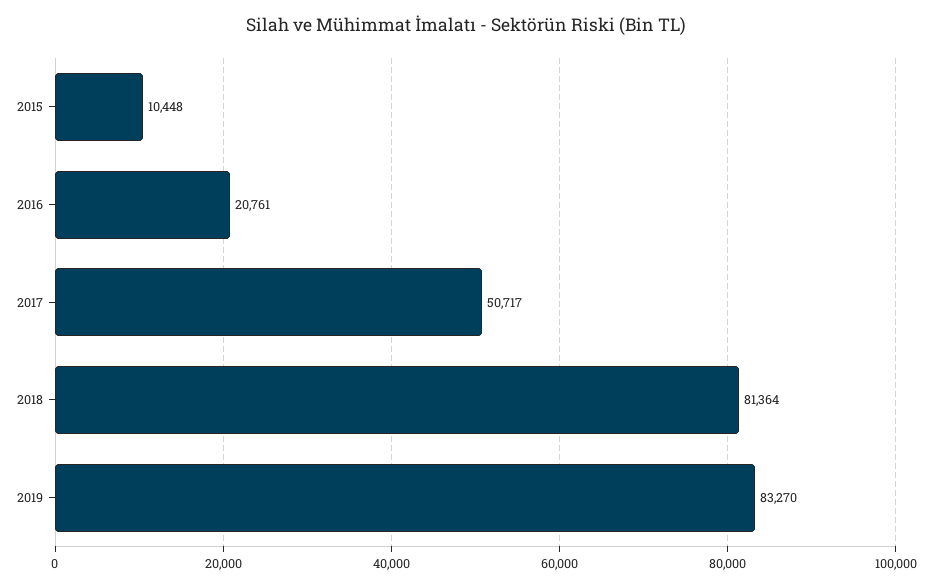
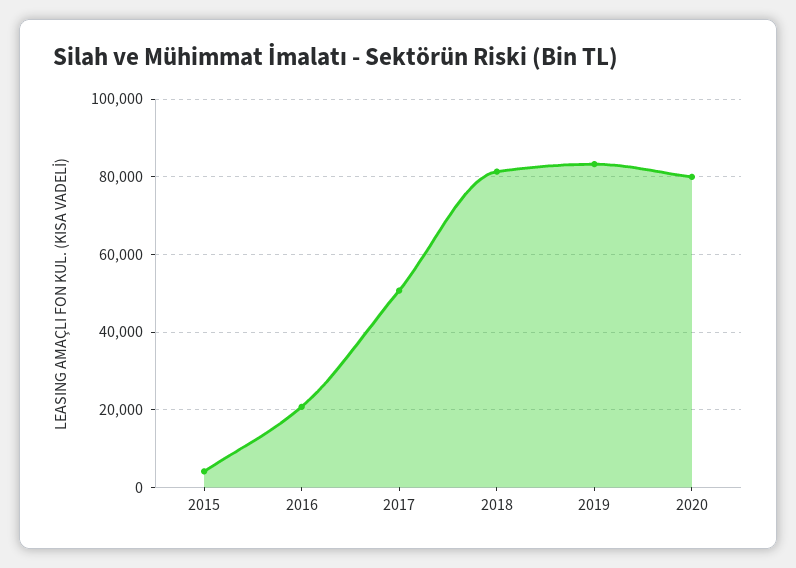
2015: 10448 -> 4000
2020: none -> 80000

